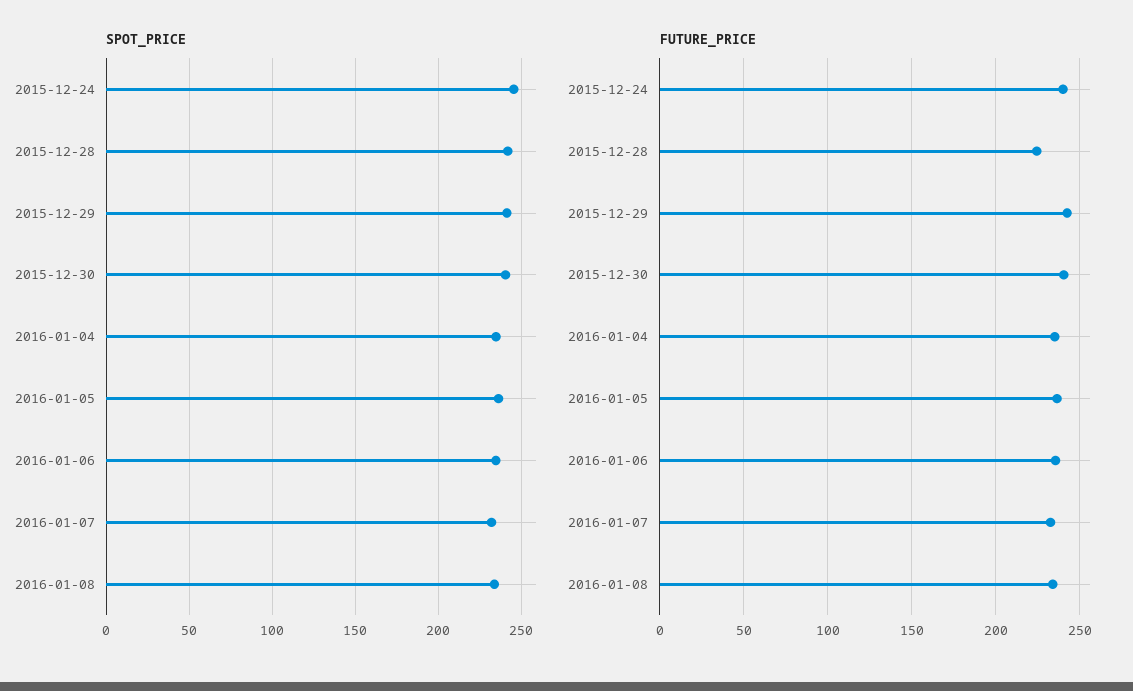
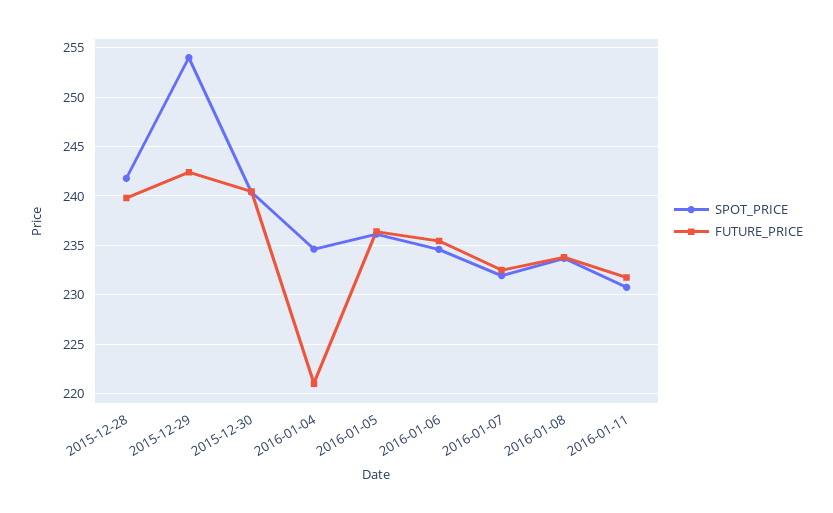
SPOT_PRICE, 2015-12-24: 245 -> none
SPOT_PRICE, 2015-12-29: 240 -> 254
FUTURE_PRICE, 2015-12-24: 240 -> none
FUTURE_PRICE, 2015-12-28: 225 -> 240
FUTURE_PRICE, 2016-01-04: 235 -> 221
SPOT_PRICE, 2016-01-11: none -> 231
FUTURE_PRICE, 2016-01-11: none -> 232

